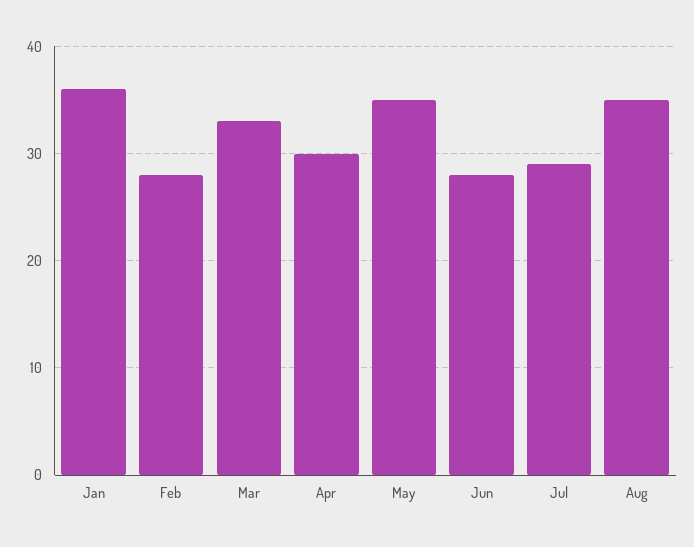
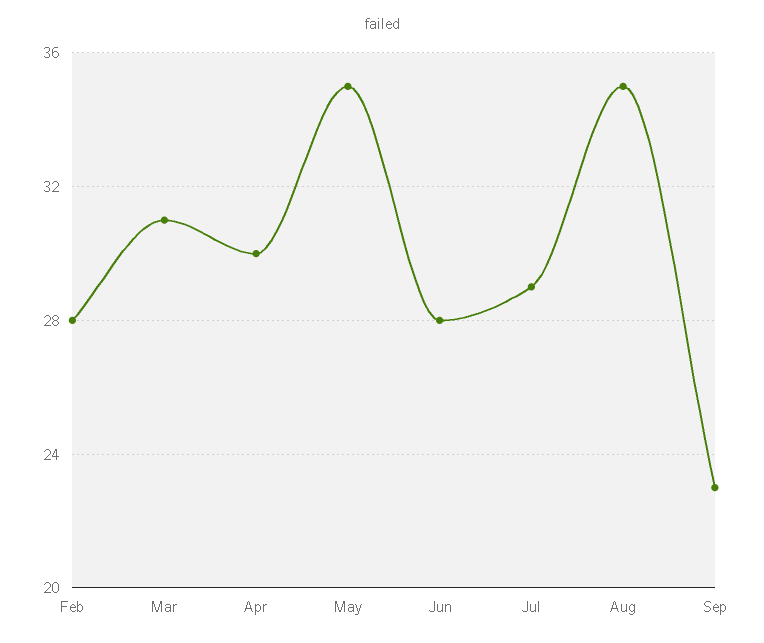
Jan: 36 -> none
Mar: 33 -> 31
Sep: none -> 23

